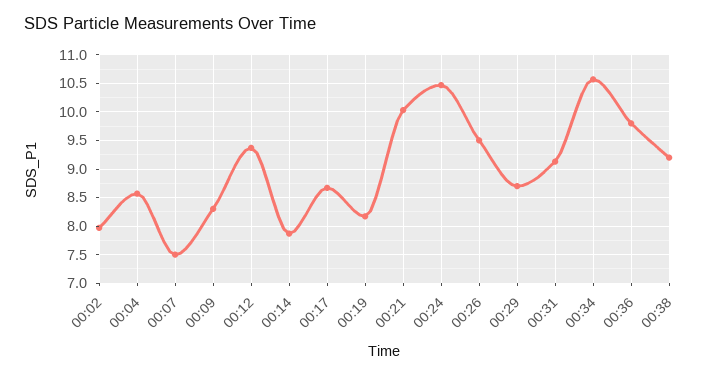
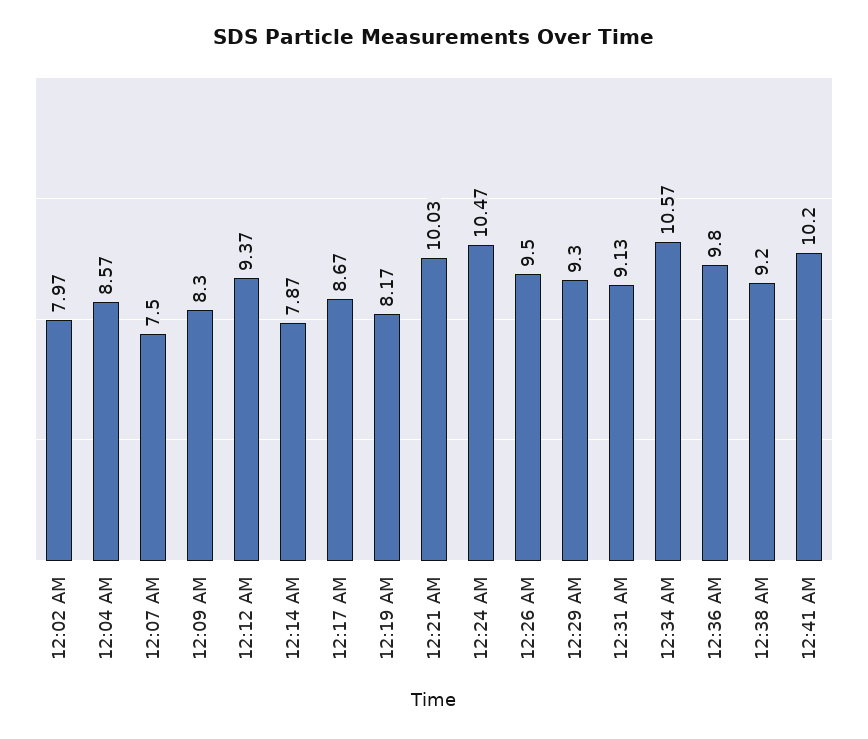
00:29: 8.75 -> 9.3
12:41 AM: none -> 10.2

